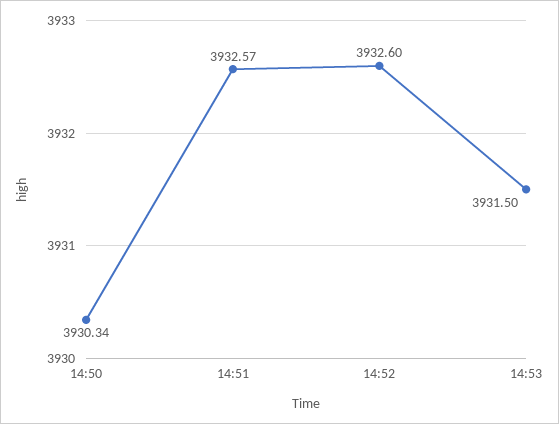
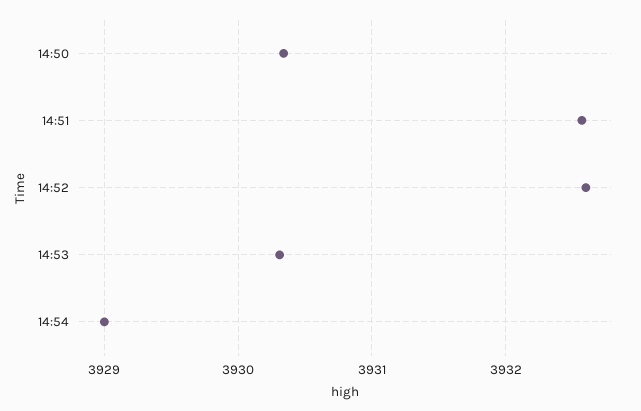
14:53: 3931.5 -> 3930.3
14:54: none -> 3929

